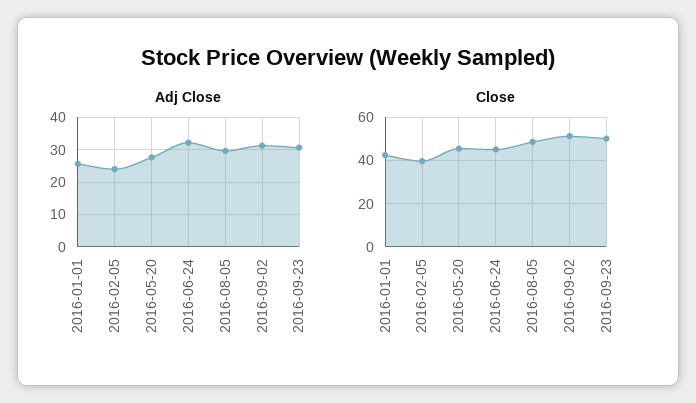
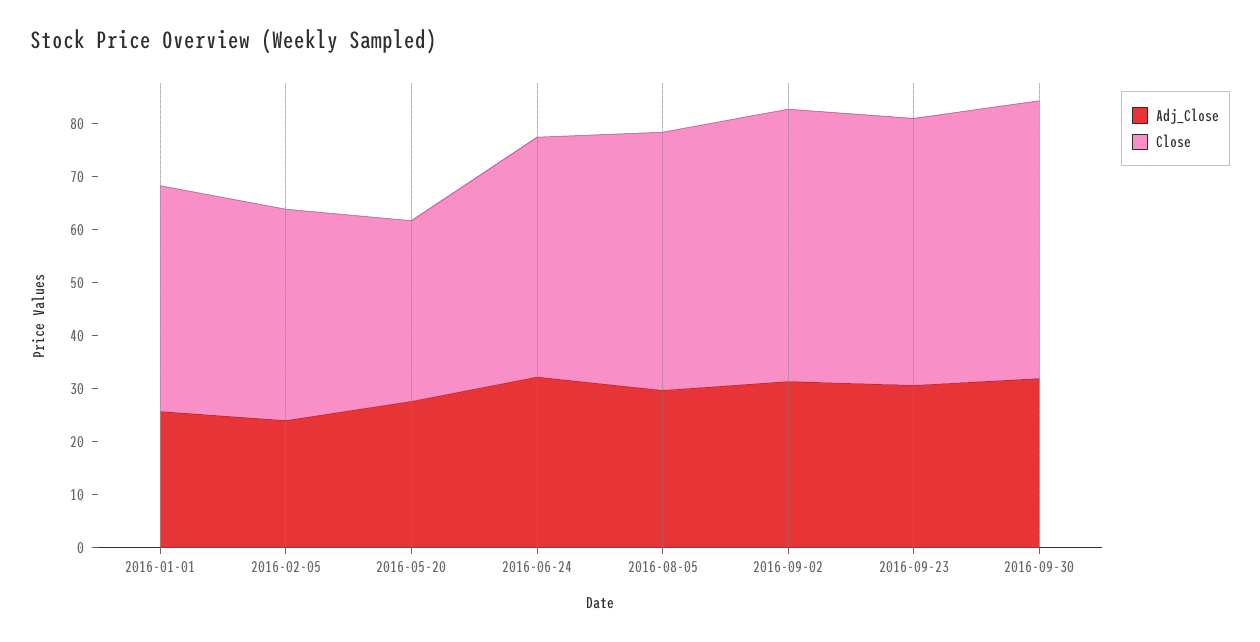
Close, 2016-05-20: 45 -> 34
Adj Close, 2016-09-30: none -> 32
Close, 2016-09-30: none -> 52

